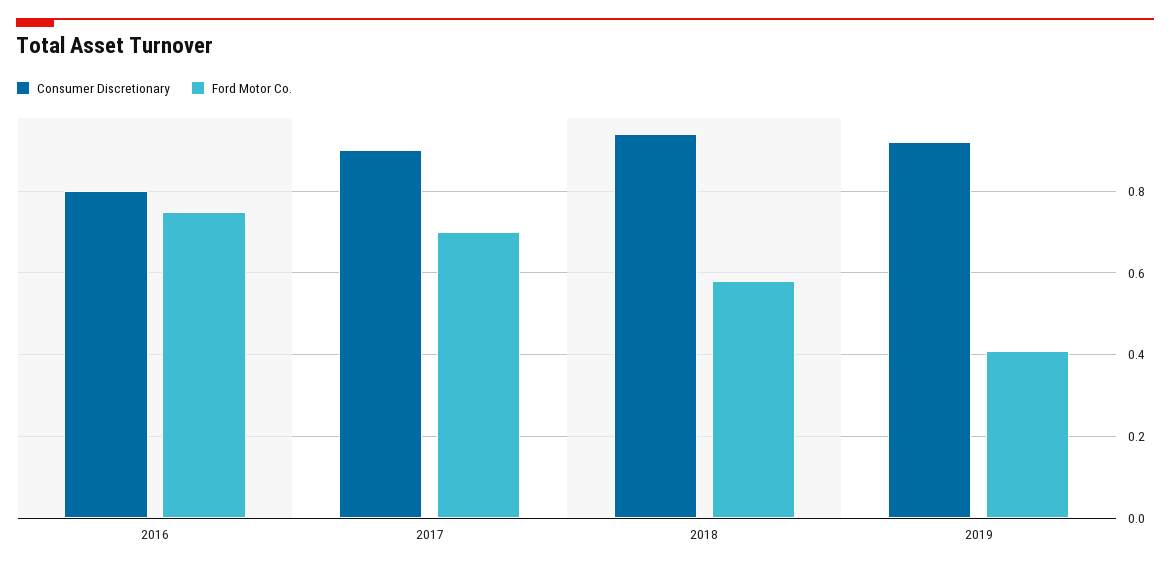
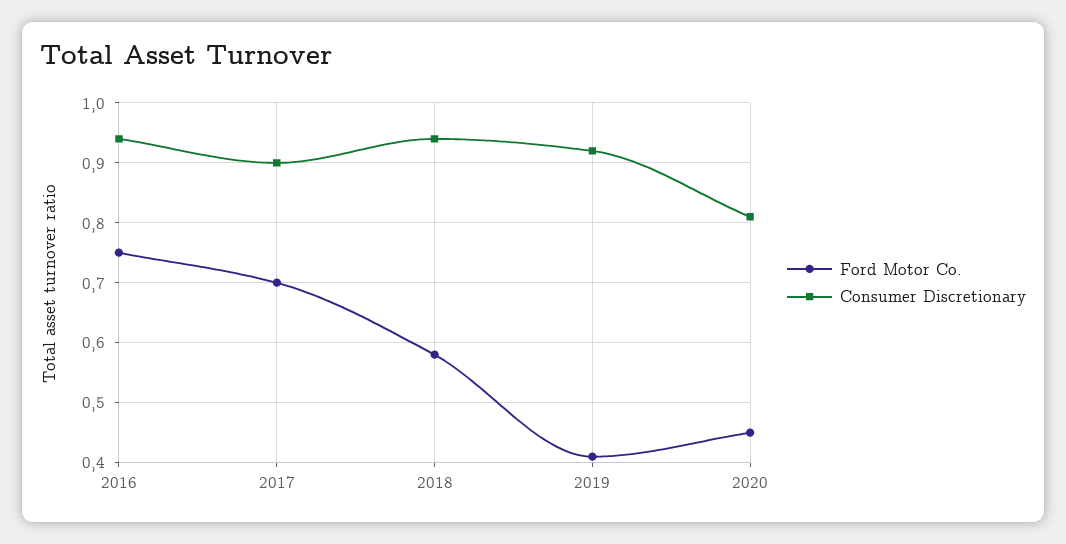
Consumer Discretionary, 2016: 0.8 -> 0.95
Ford Motor Co., 2020: none -> 0.45
Consumer Discretionary, 2020: none -> 0.8

